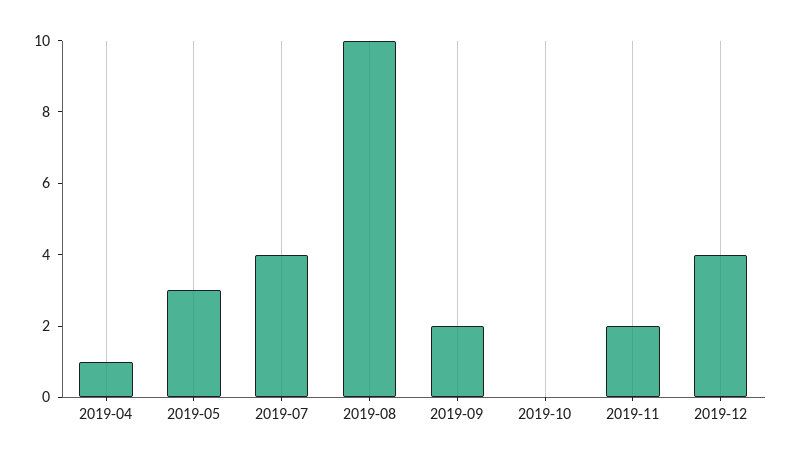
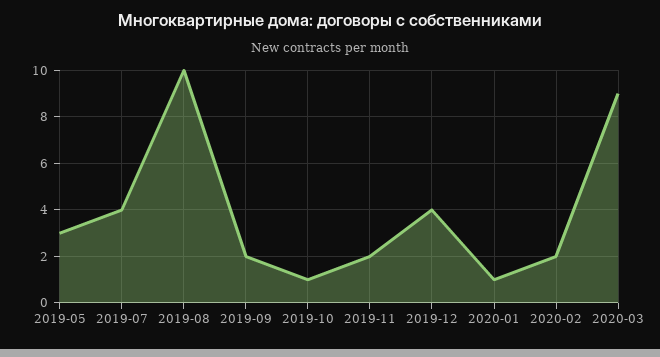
2019-04: 1 -> none
2019-10: 0 -> 1
2020-01: none -> 1
2020-02: none -> 2
2020-03: none -> 9

